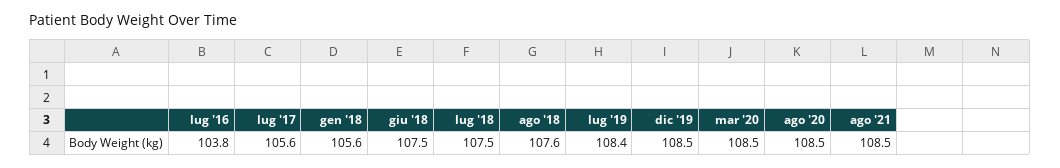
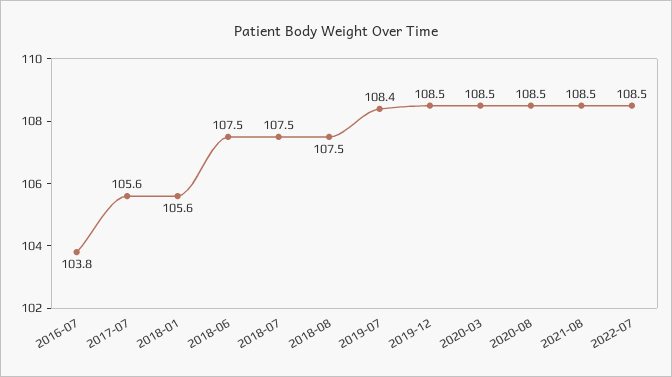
ago '18: 107.6 -> 107.5
2022-07: none -> 108.5

